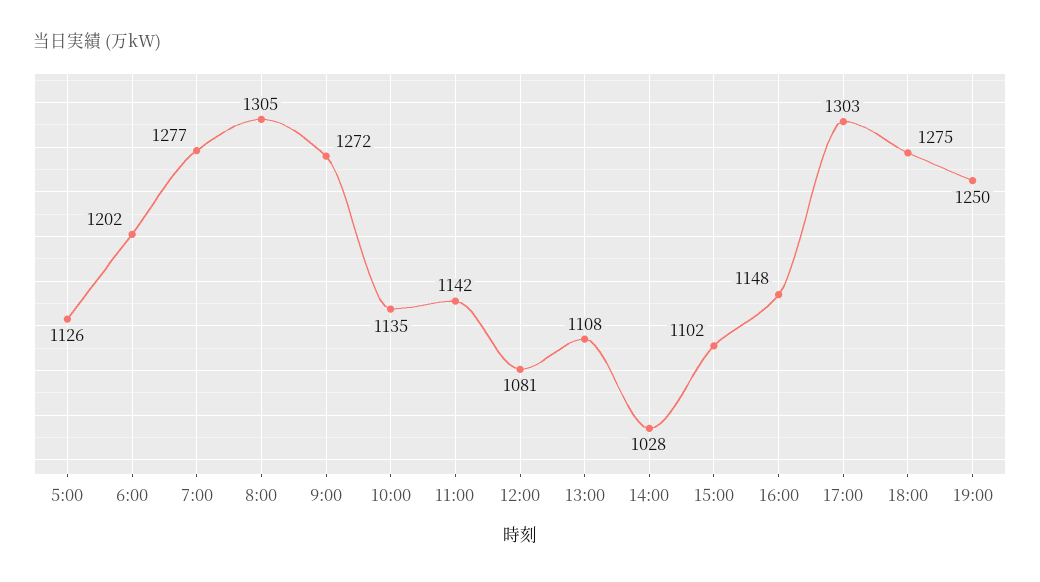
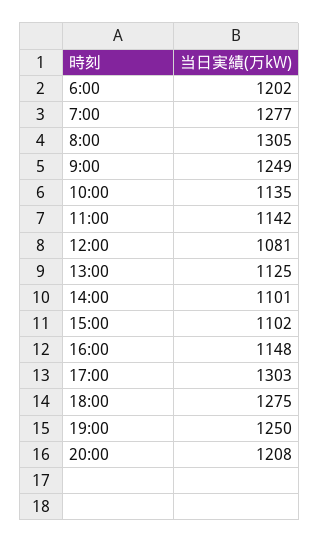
5:00: 1126 -> none
9:00: 1272 -> 1249
13:00: 1108 -> 1125
14:00: 1028 -> 1101
20:00: none -> 1208

